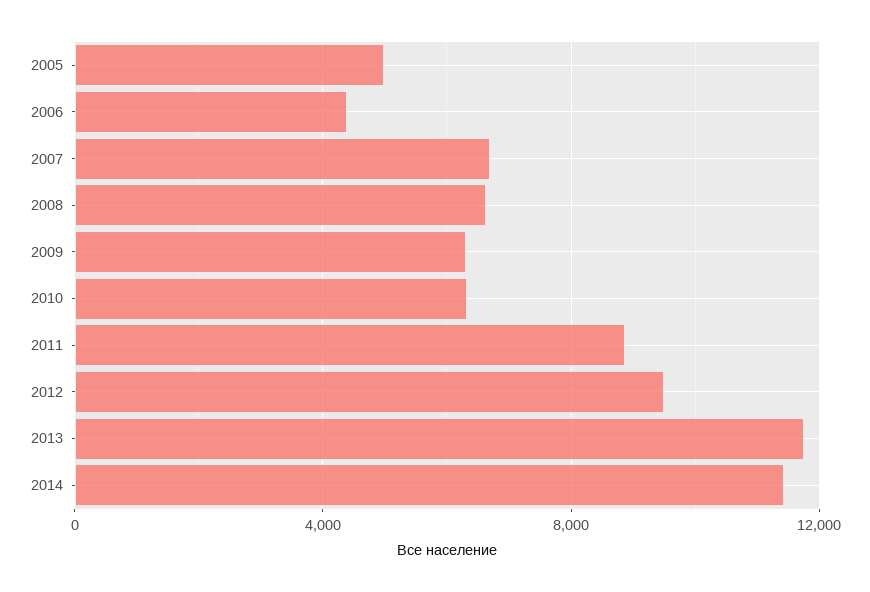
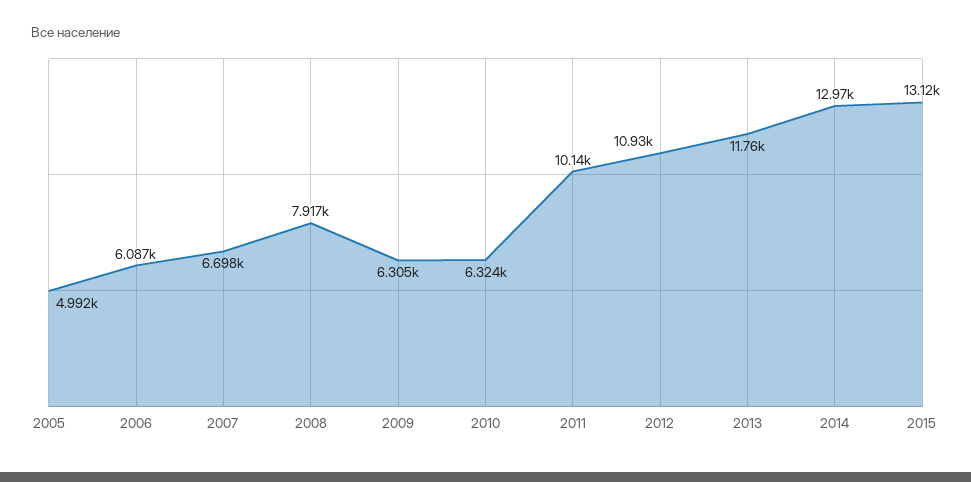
2006: 4500 -> 6087
2008: 6500 -> 7917
2011: 9000 -> 10140
2012: 9500 -> 10930
2014: 11500 -> 12970
2015: none -> 13120

